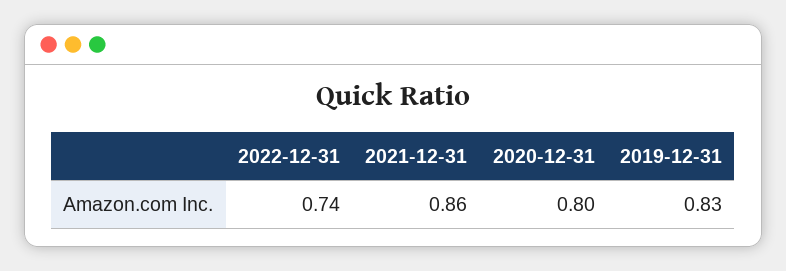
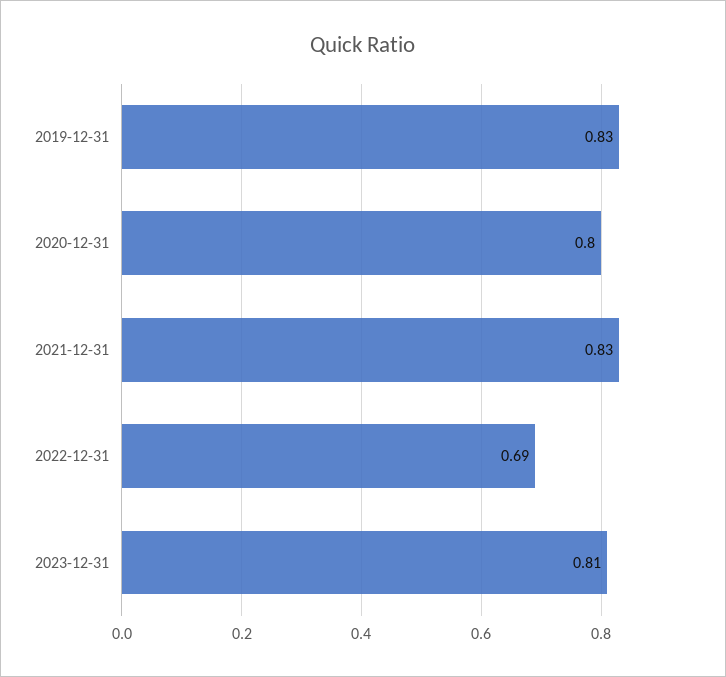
2022-12-31: 0.74 -> 0.69
2021-12-31: 0.86 -> 0.83
2023-12-31: none -> 0.81

